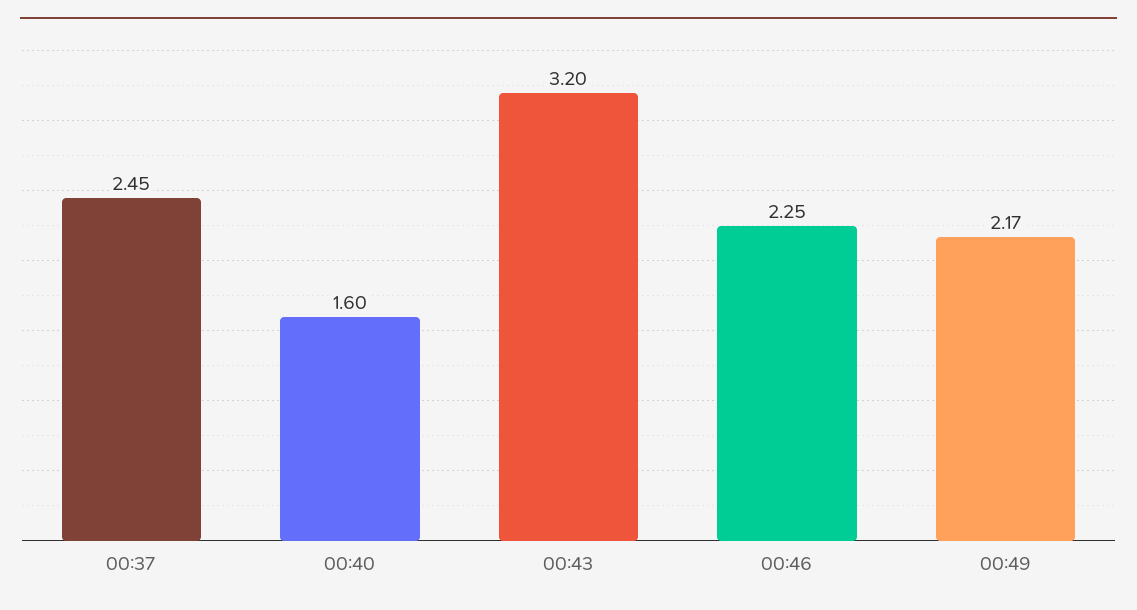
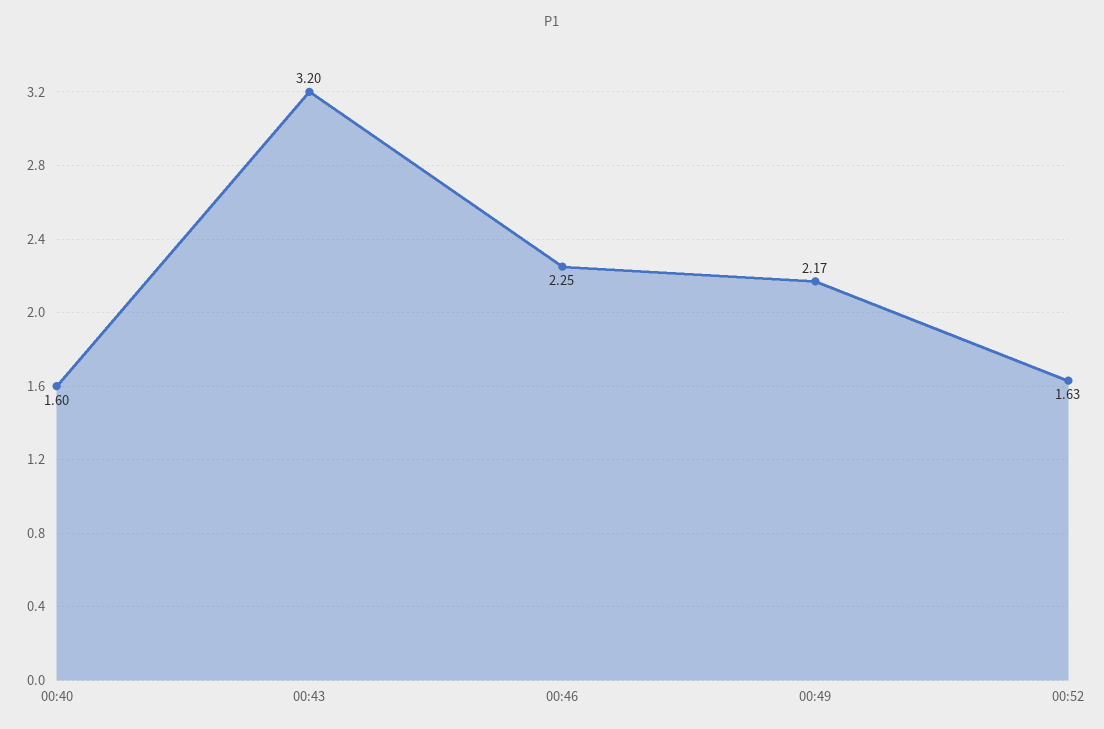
00:37: 2.45 -> none
00:52: none -> 1.63

